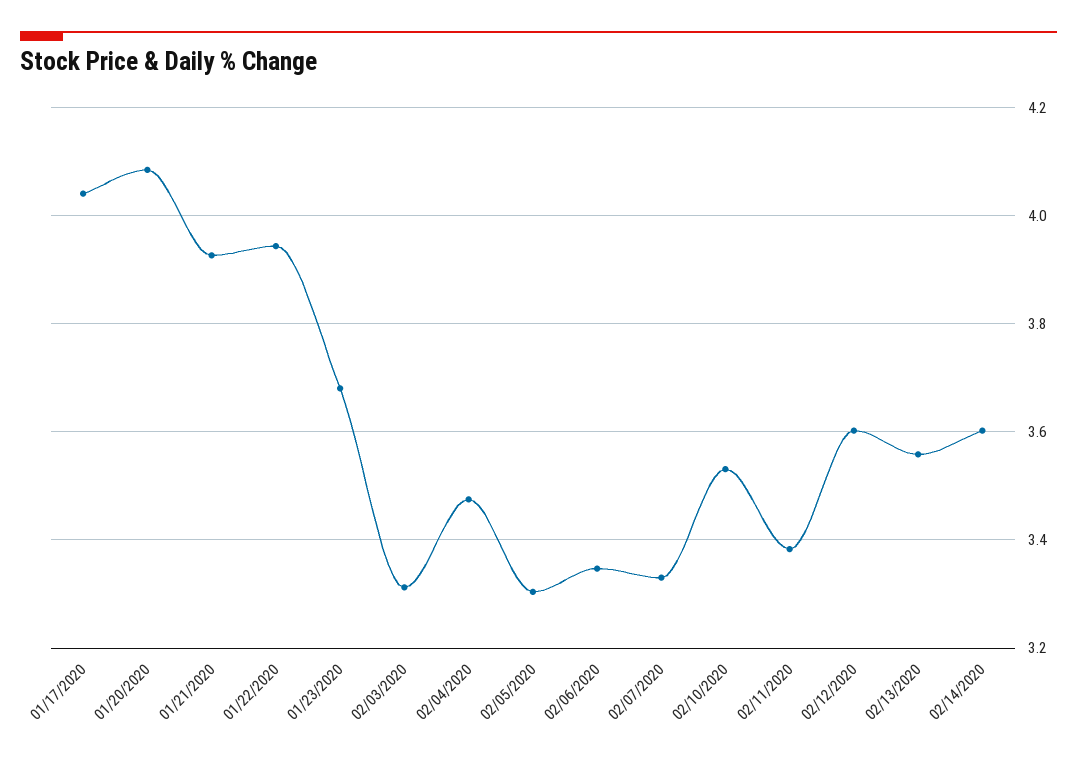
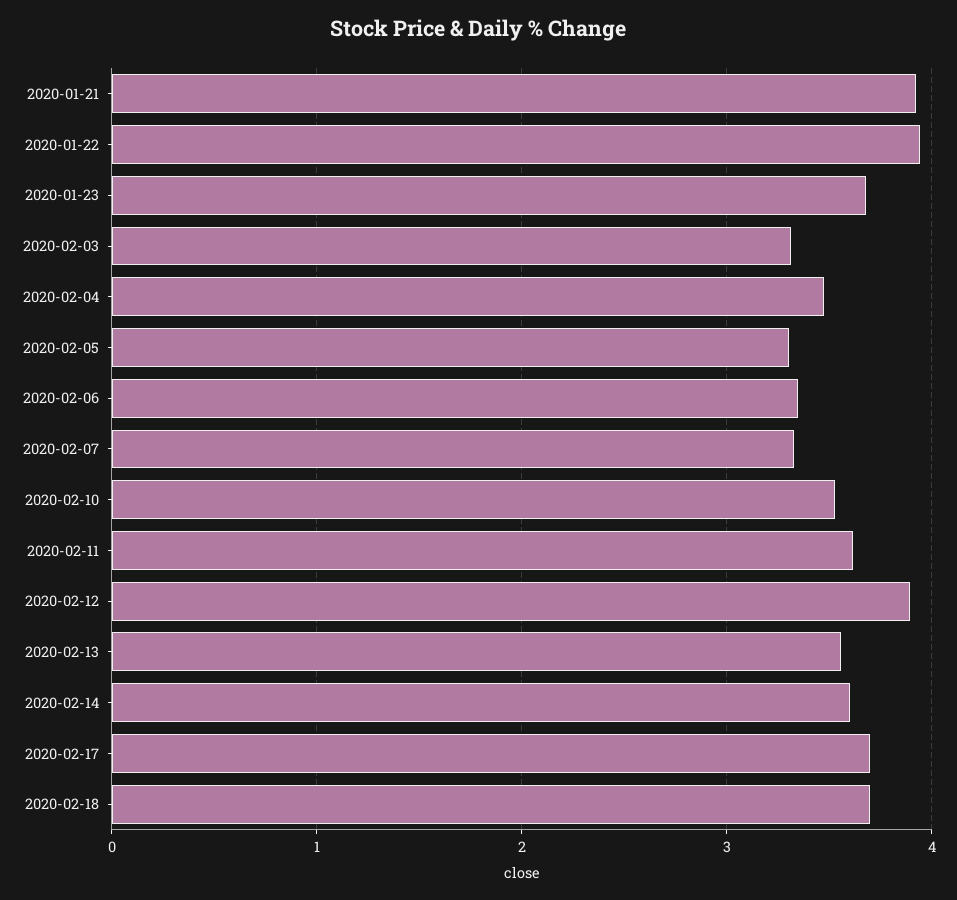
01/17/2020: 4.04 -> none
01/20/2020: 4.08 -> none
02/11/2020: 3.38 -> 3.6
02/12/2020: 3.6 -> 3.9
2020-02-17: none -> 3.7
2020-02-18: none -> 3.7

